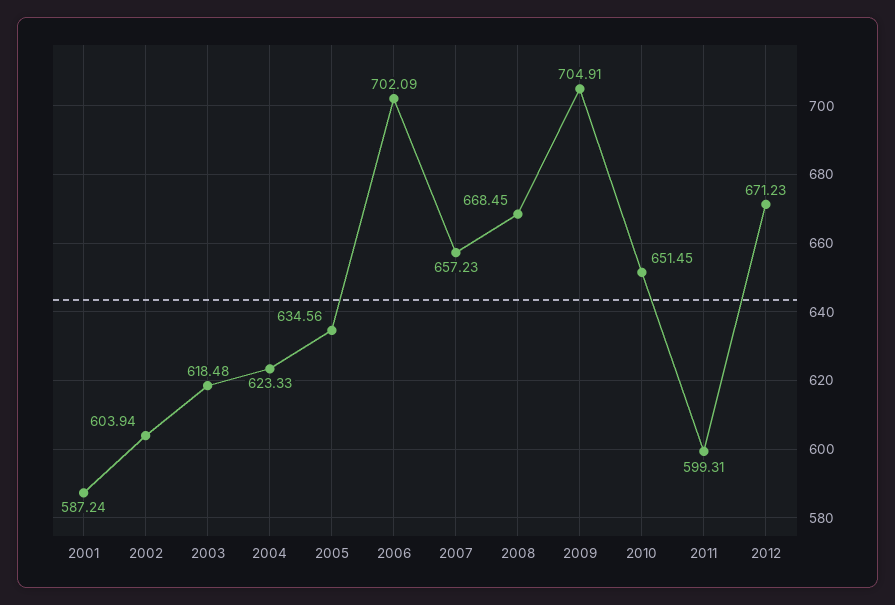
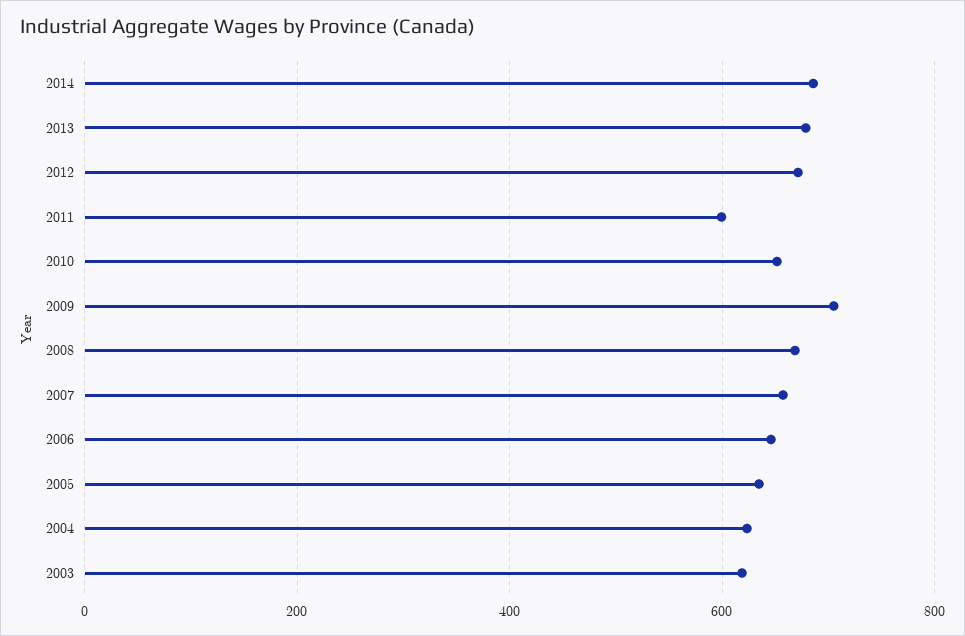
2001: 587.24 -> none
2002: 603.94 -> none
2006: 702.09 -> 640
2014: none -> 680
2013: none -> 680

